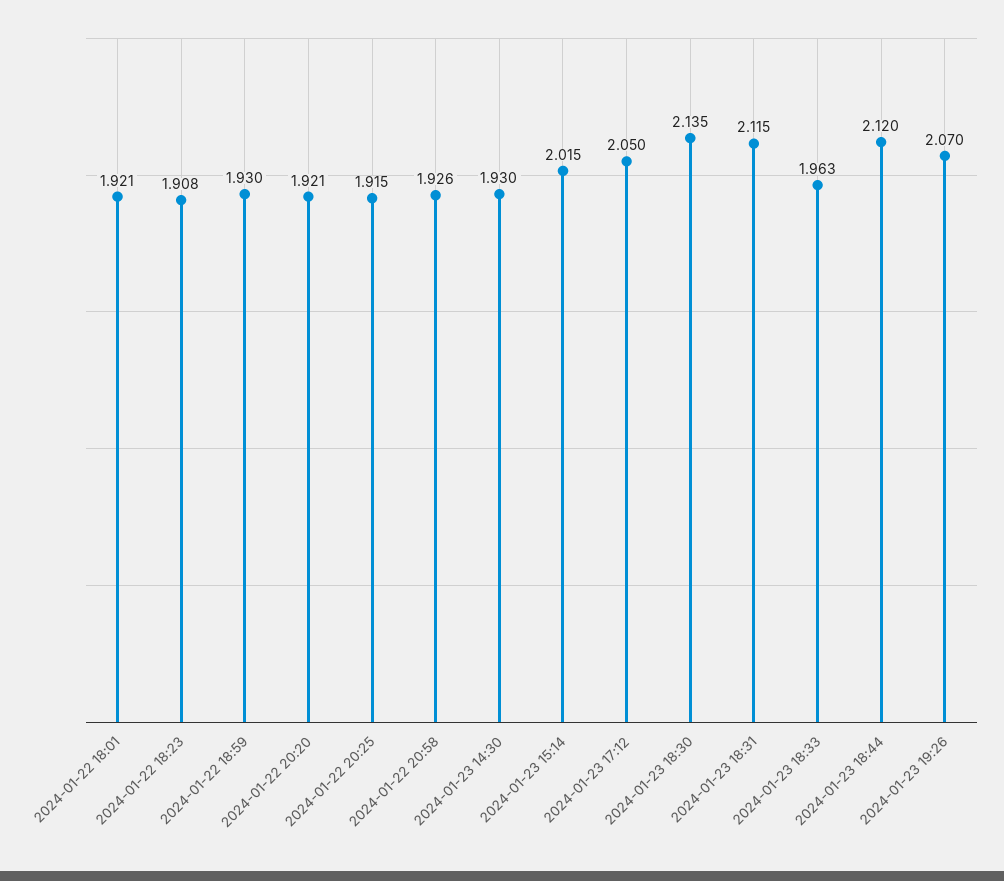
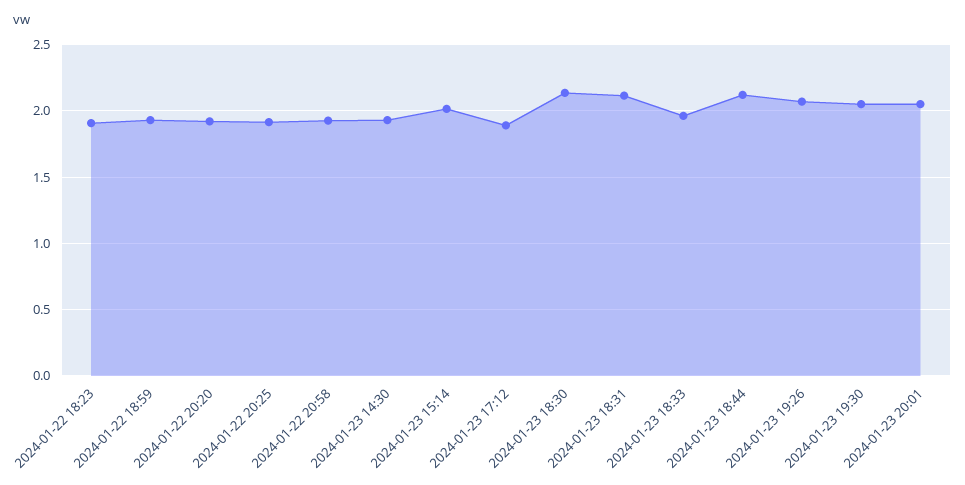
2024-01-22 18:01: 1.921 -> none
2024-01-23 17:12: 2.05 -> 1.9
2024-01-23 19:30: none -> 2.05
2024-01-23 20:01: none -> 2.05

